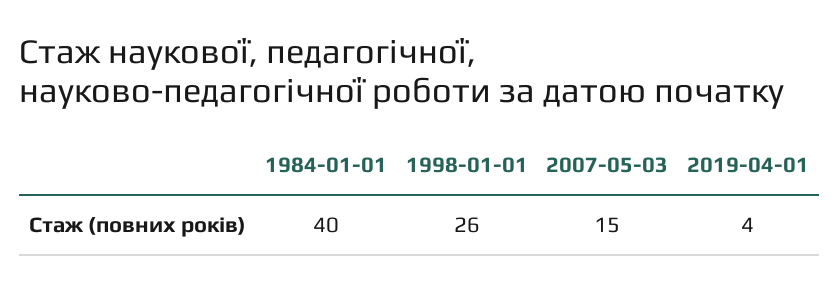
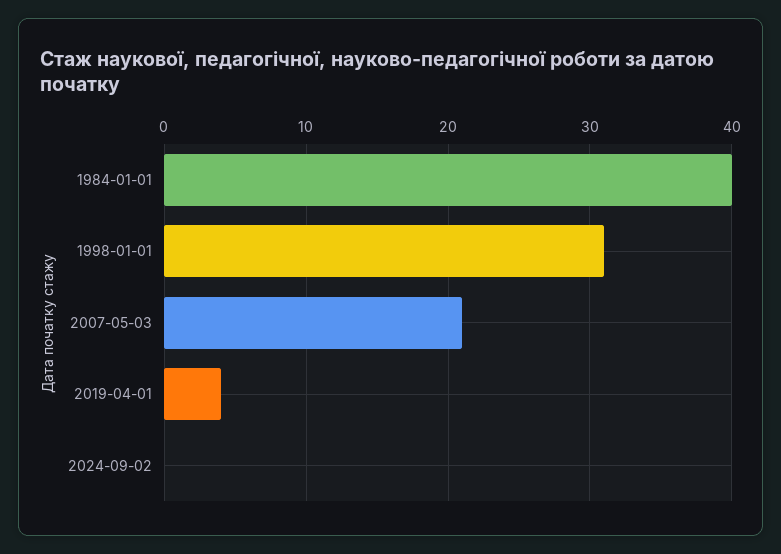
1998-01-01: 26 -> 31
2007-05-03: 15 -> 21
2024-09-02: none -> 0

